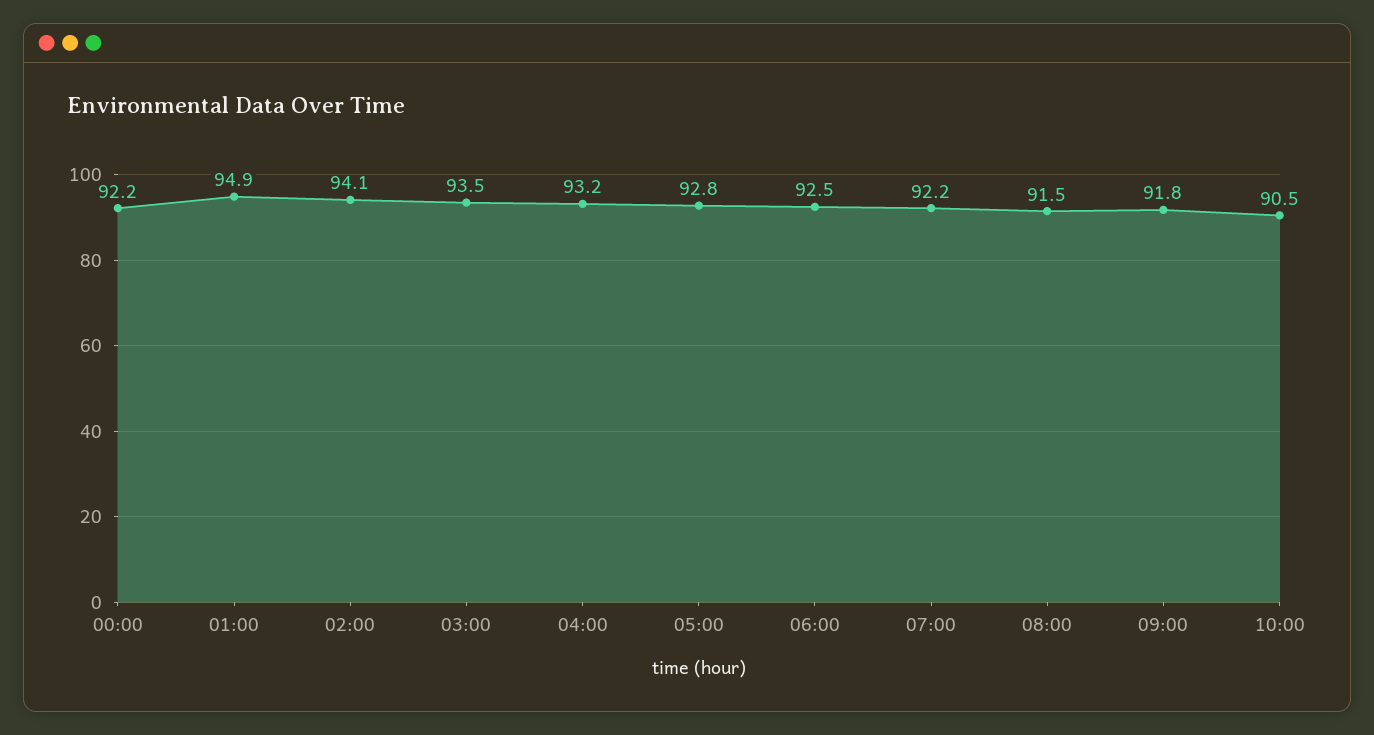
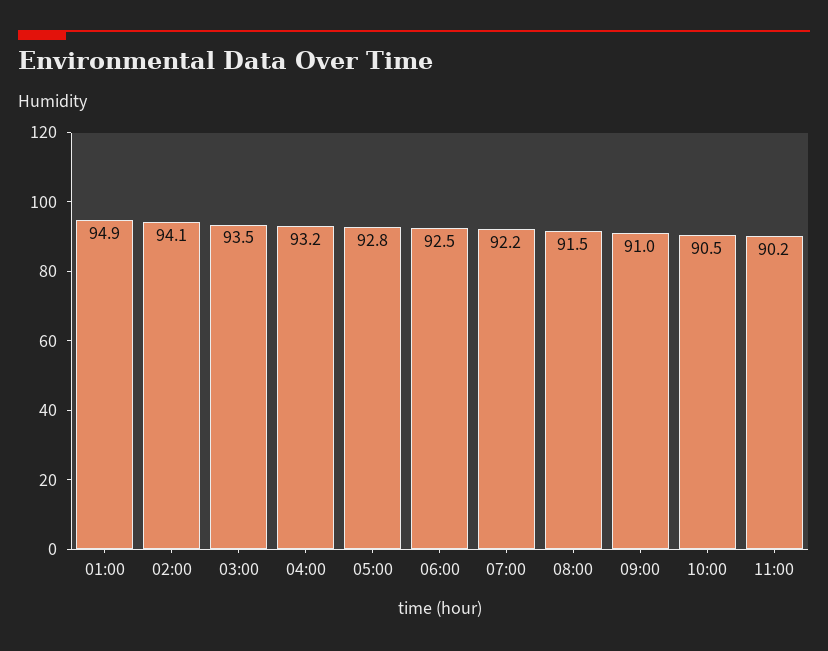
00:00: 92.2 -> none
09:00: 91.8 -> 91
11:00: none -> 90.2

